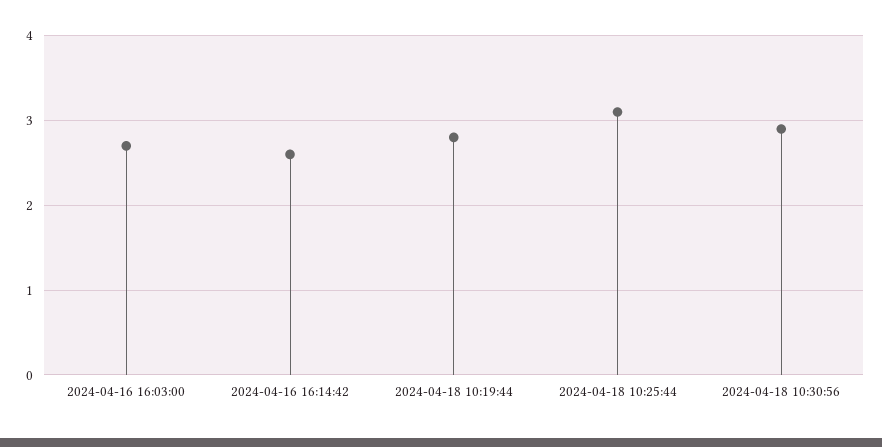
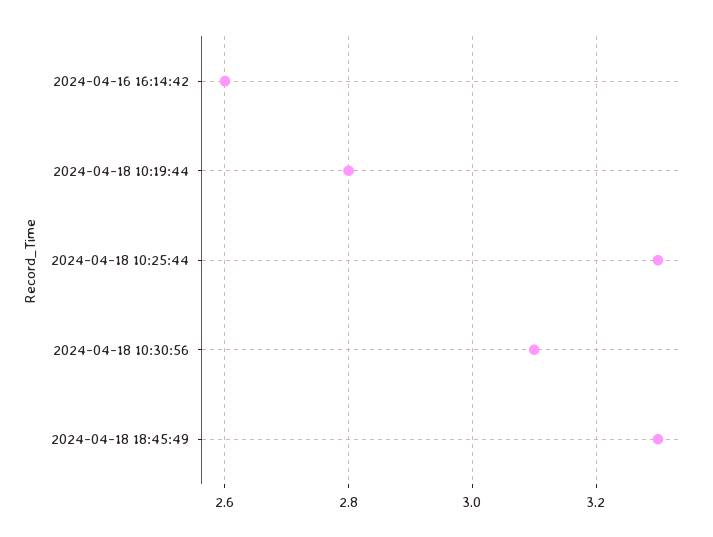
2024-04-16 16:03:00: 2.7 -> none
2024-04-18 10:25:44: 3.1 -> 3.3
2024-04-18 10:30:56: 2.9 -> 3.1
2024-04-18 18:45:49: none -> 3.3

